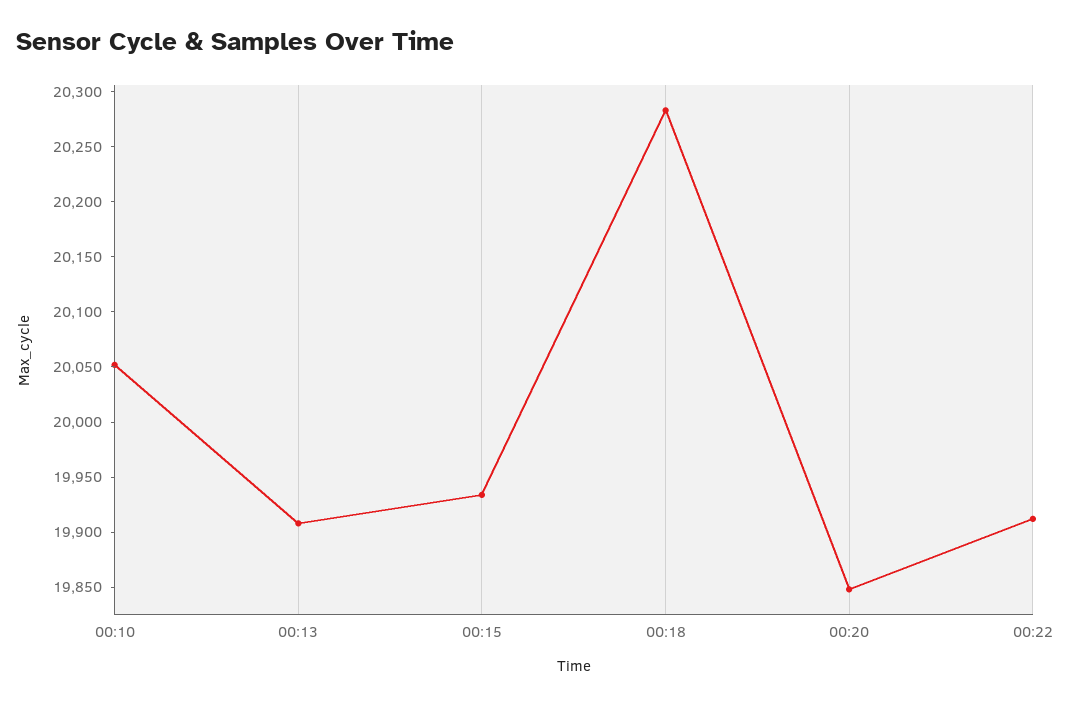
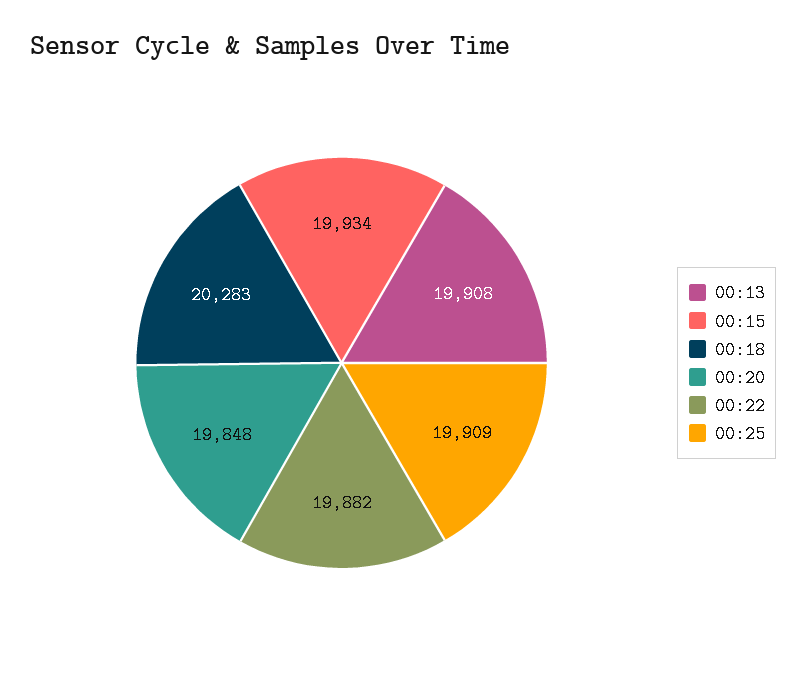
00:10: 20050 -> none
00:22: 19910 -> 19882
00:25: none -> 19909

